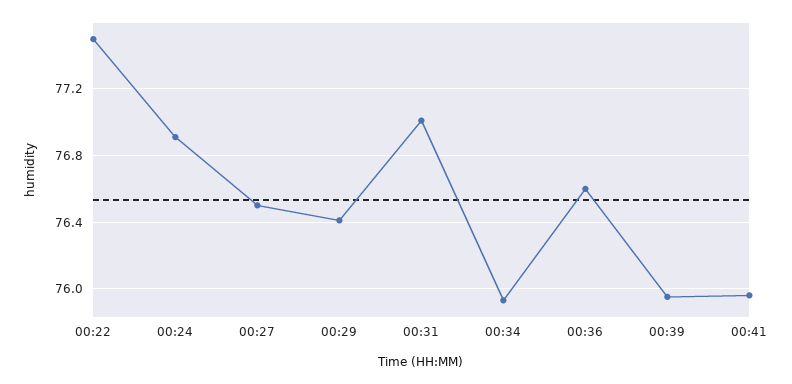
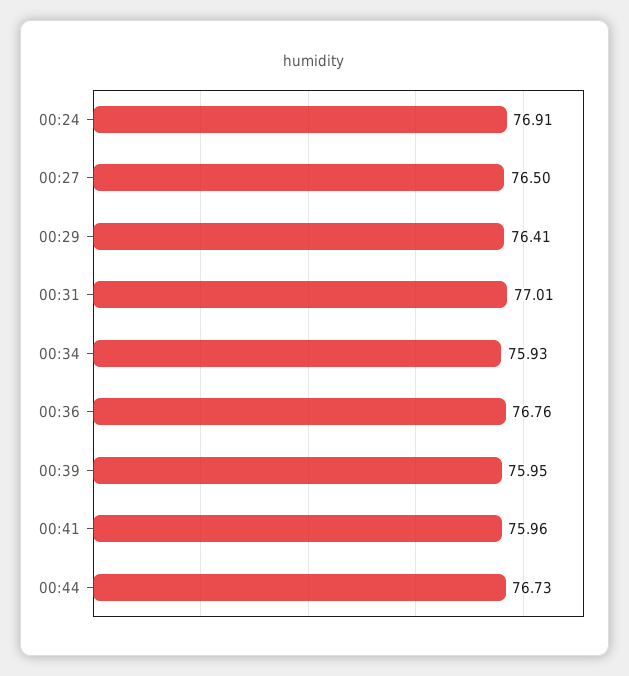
00:22: 77.5 -> none
00:36: 76.6 -> 76.76
00:44: none -> 76.73

